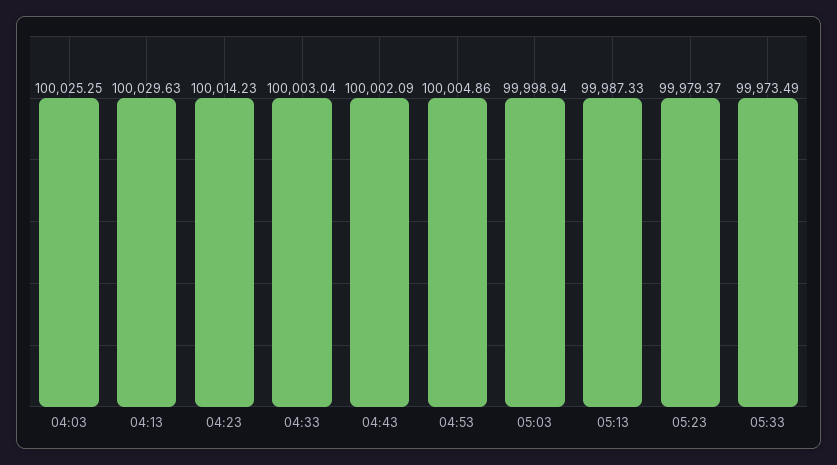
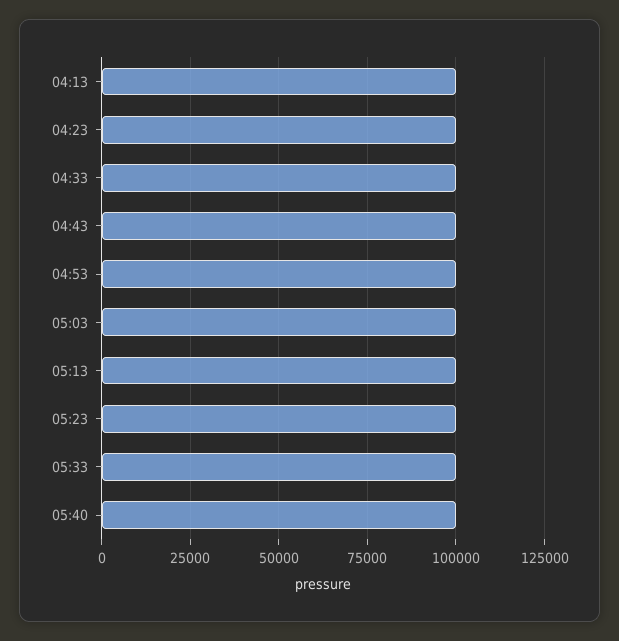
04:03: 100025.25 -> none
05:40: none -> 100000

